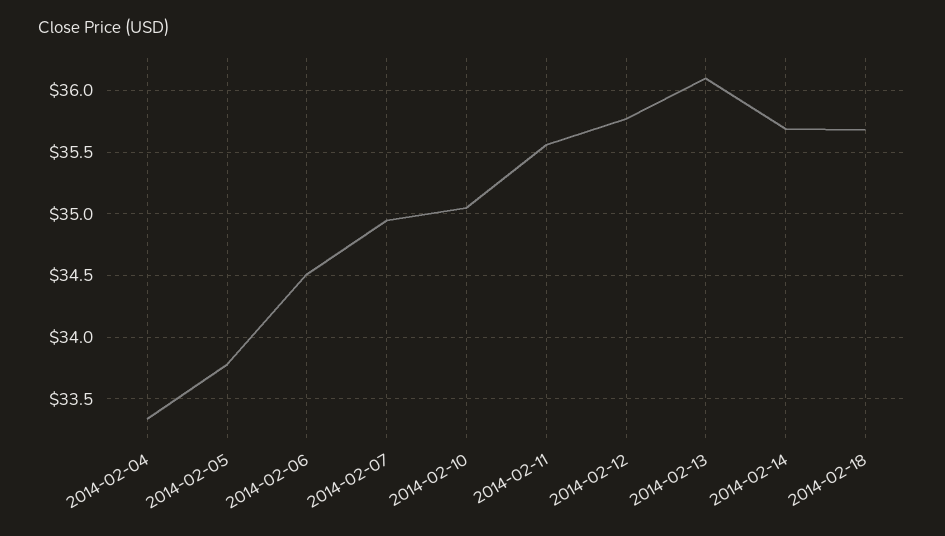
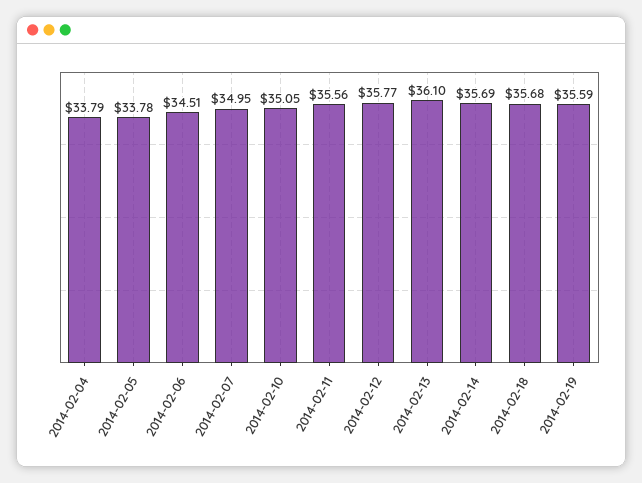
2014-02-04: 33.35 -> 33.79
2014-02-19: none -> 35.59

